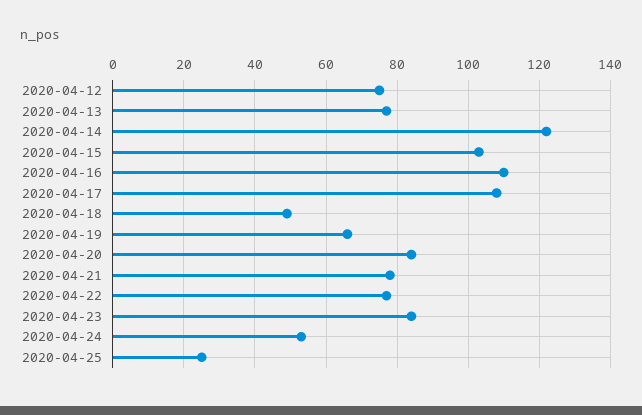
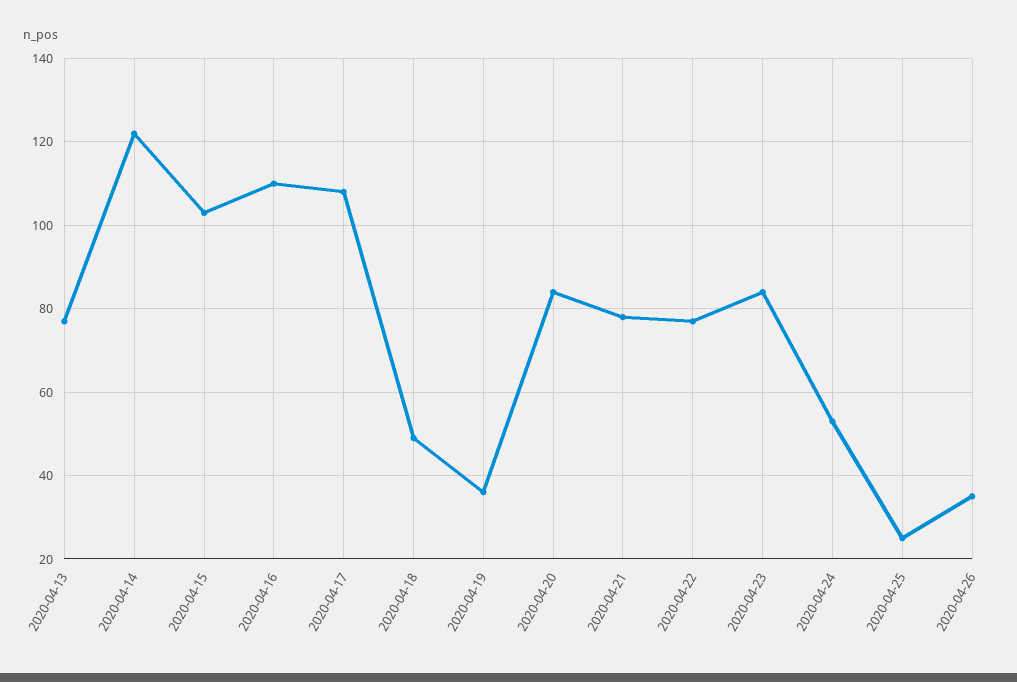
2020-04-12: 75 -> none
2020-04-19: 65 -> 35
2020-04-26: none -> 35

